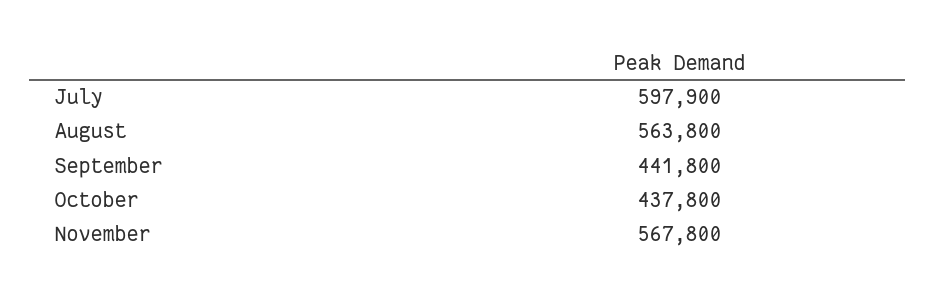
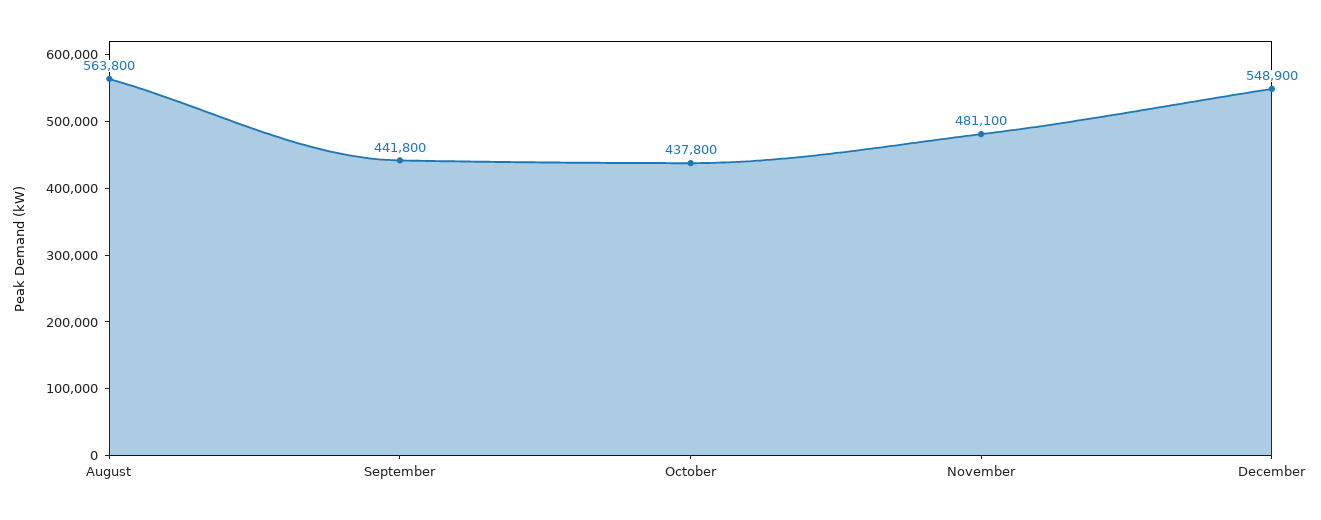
July: 597900 -> none
November: 567800 -> 481100
December: none -> 548900

